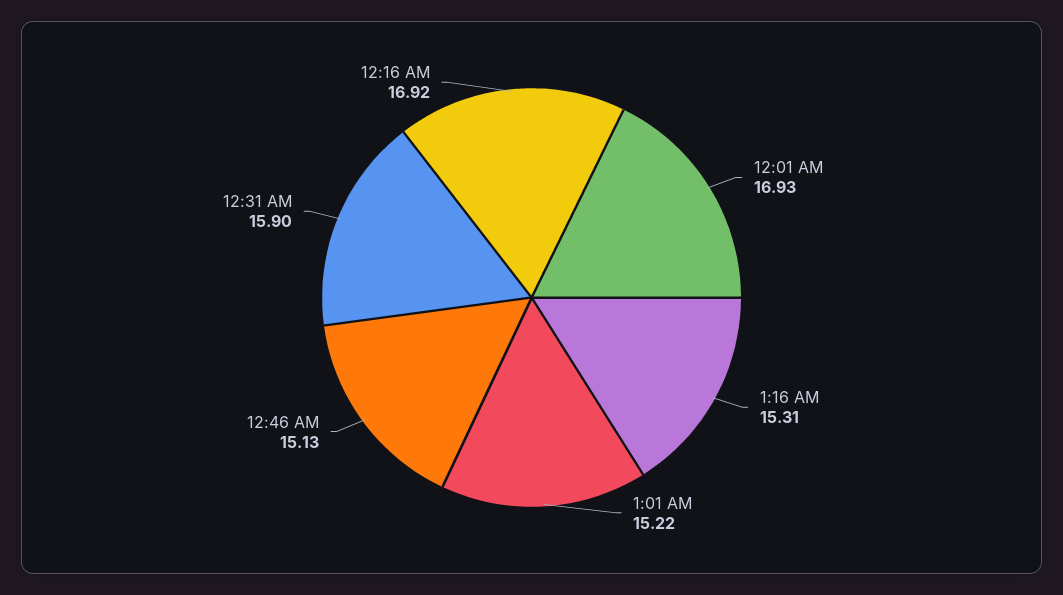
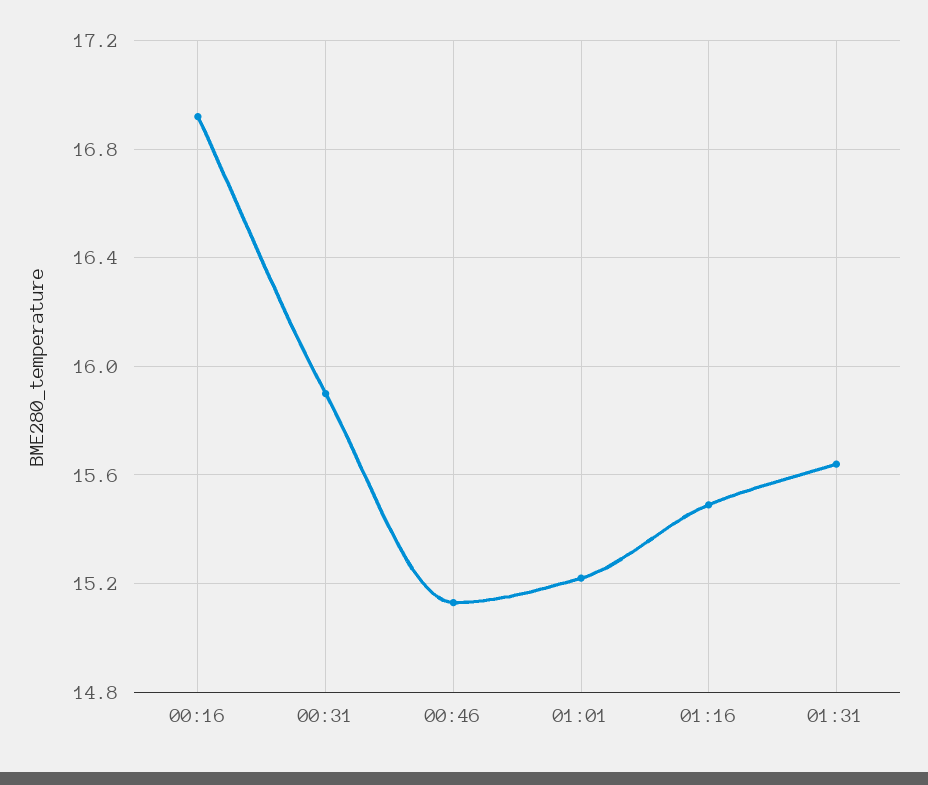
12:01 AM: 16.93 -> none
1:16 AM: 15.31 -> 15.5
01:31: none -> 15.65

